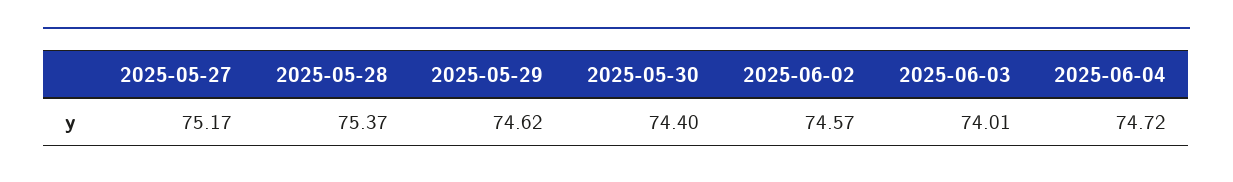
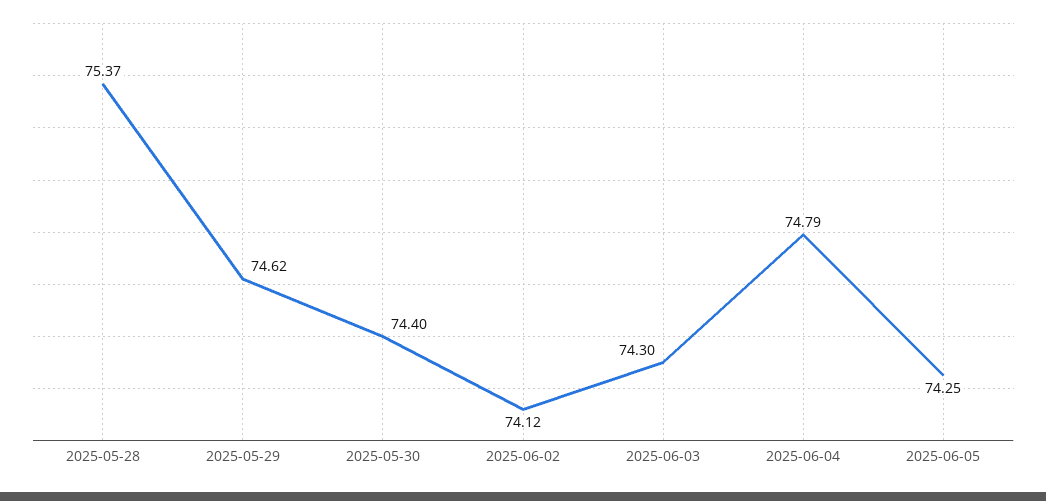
2025-05-27: 75.17 -> none
2025-06-02: 74.57 -> 74.12
2025-06-03: 74.01 -> 74.3
2025-06-04: 74.72 -> 74.79
2025-06-05: none -> 74.25

